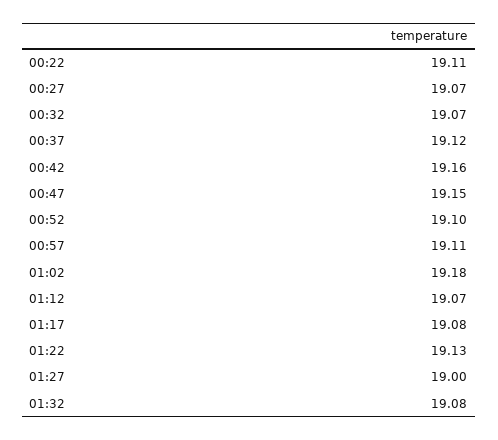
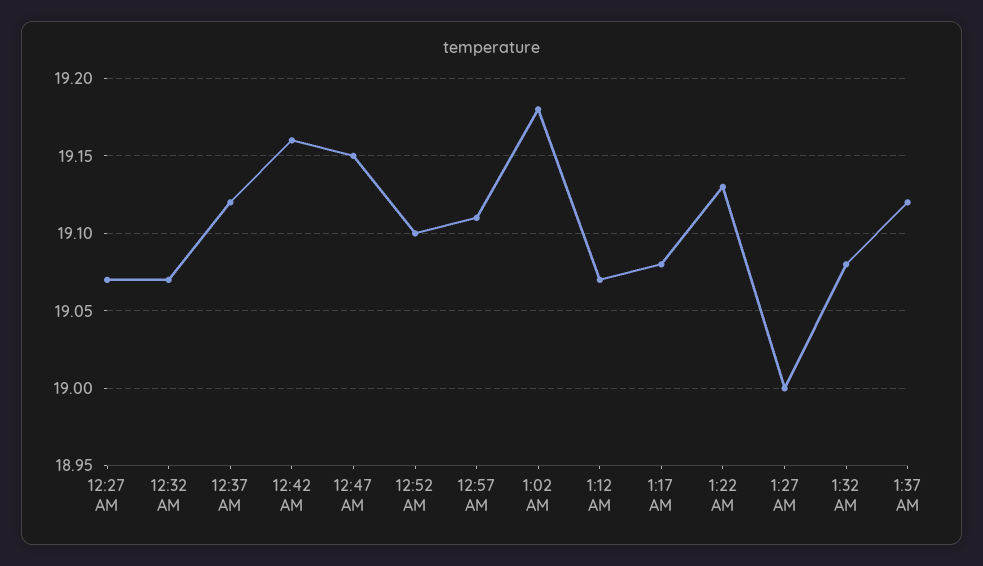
00:22: 19.11 -> none
1:37 AM: none -> 19.12

